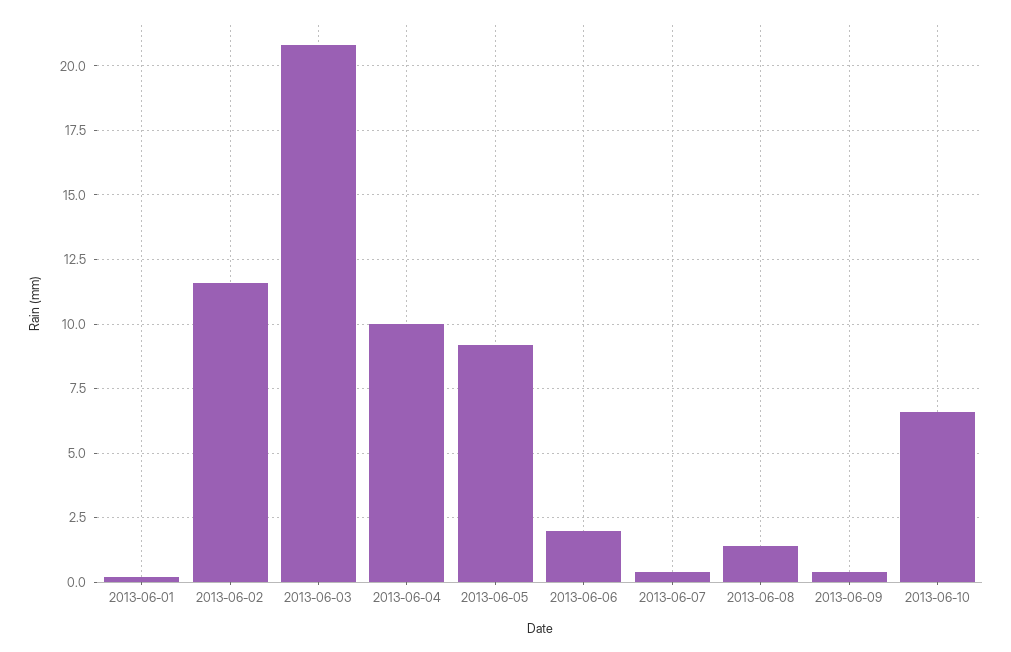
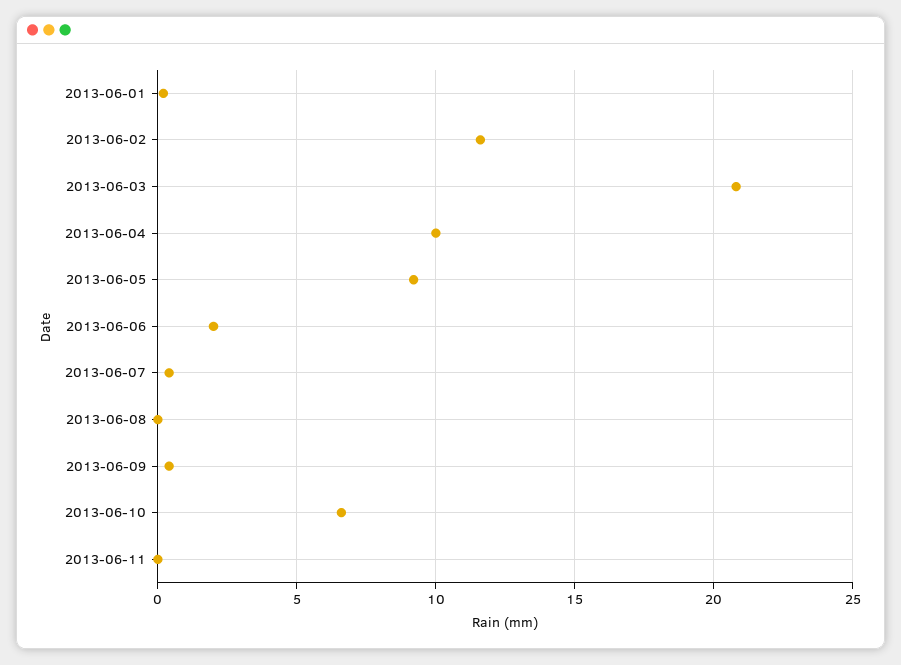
2013-06-08: 1.5 -> 0
2013-06-11: none -> 0

